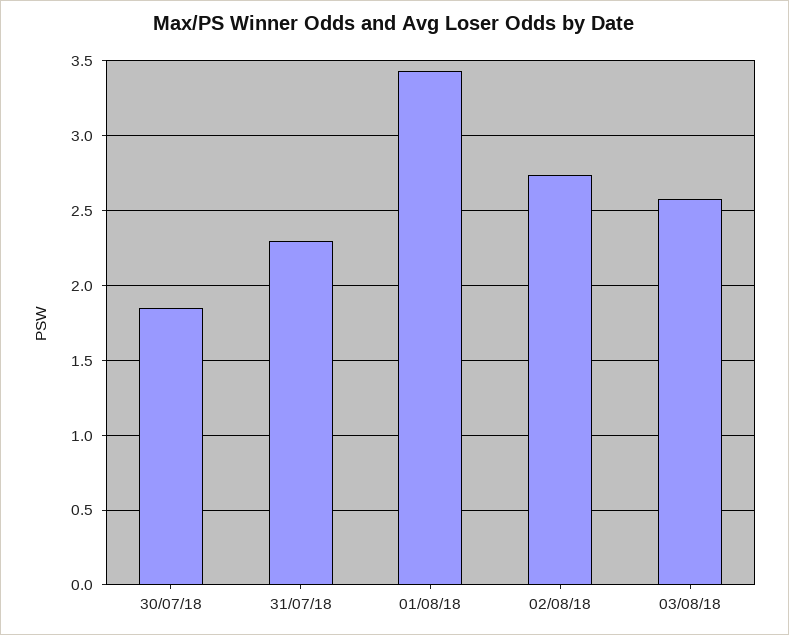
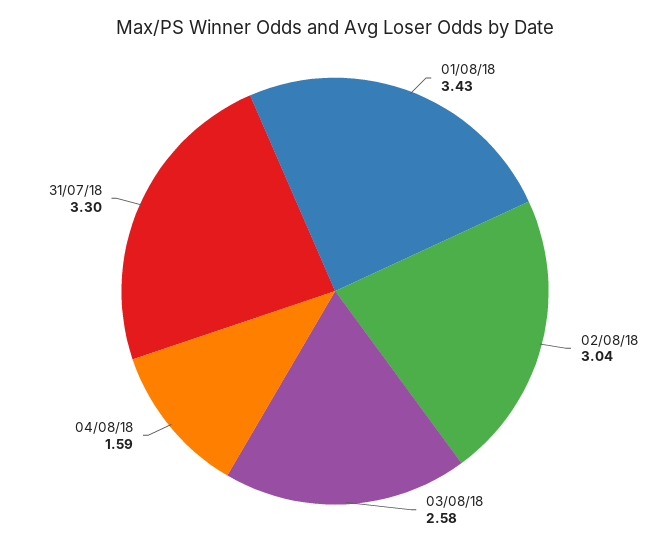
30/07/18: 1.85 -> none
31/07/18: 2.3 -> 3.3
02/08/18: 2.75 -> 3.04
04/08/18: none -> 1.59

